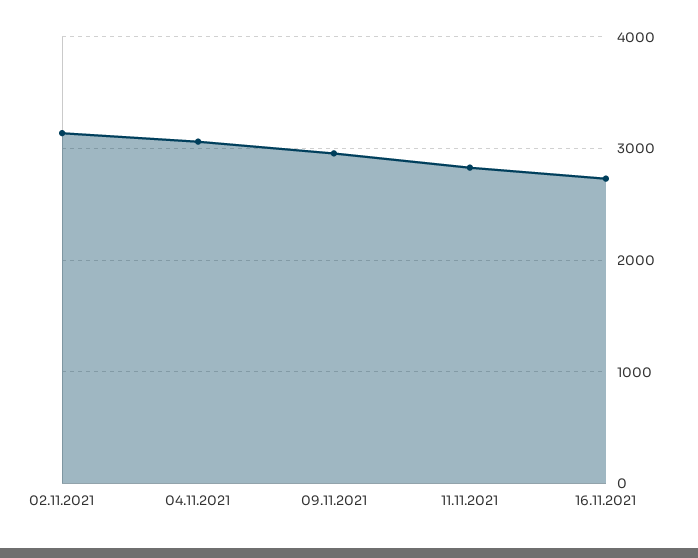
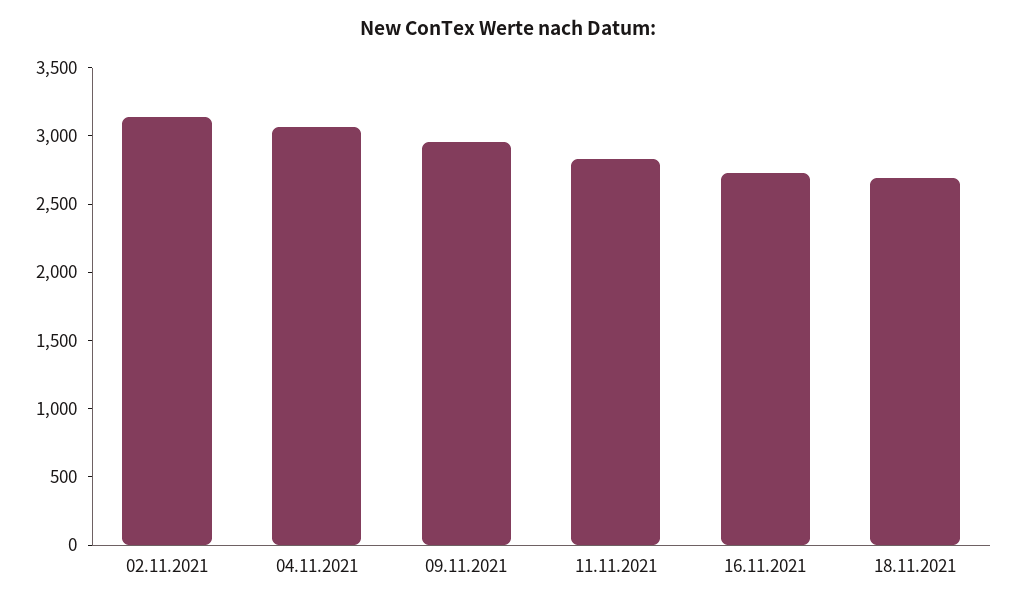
18.11.2021: none -> 2700

